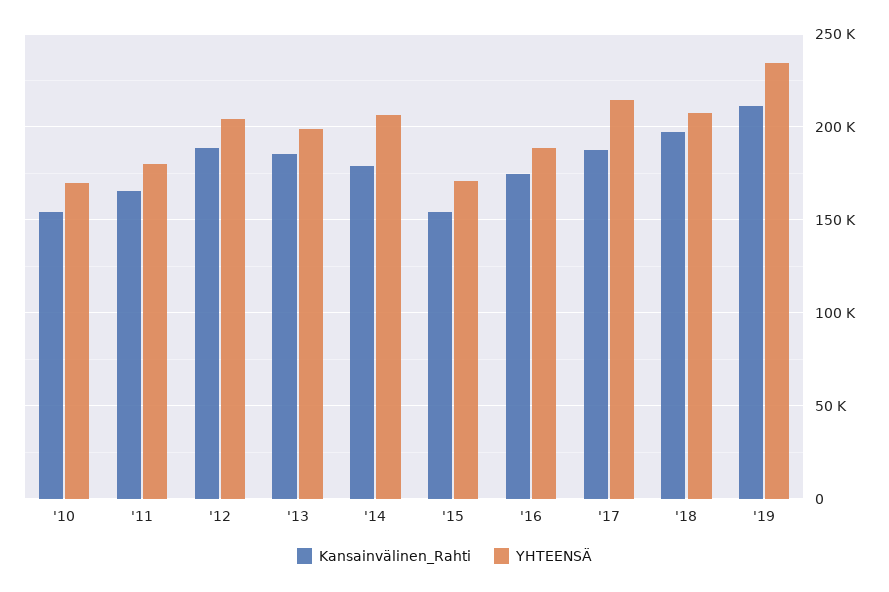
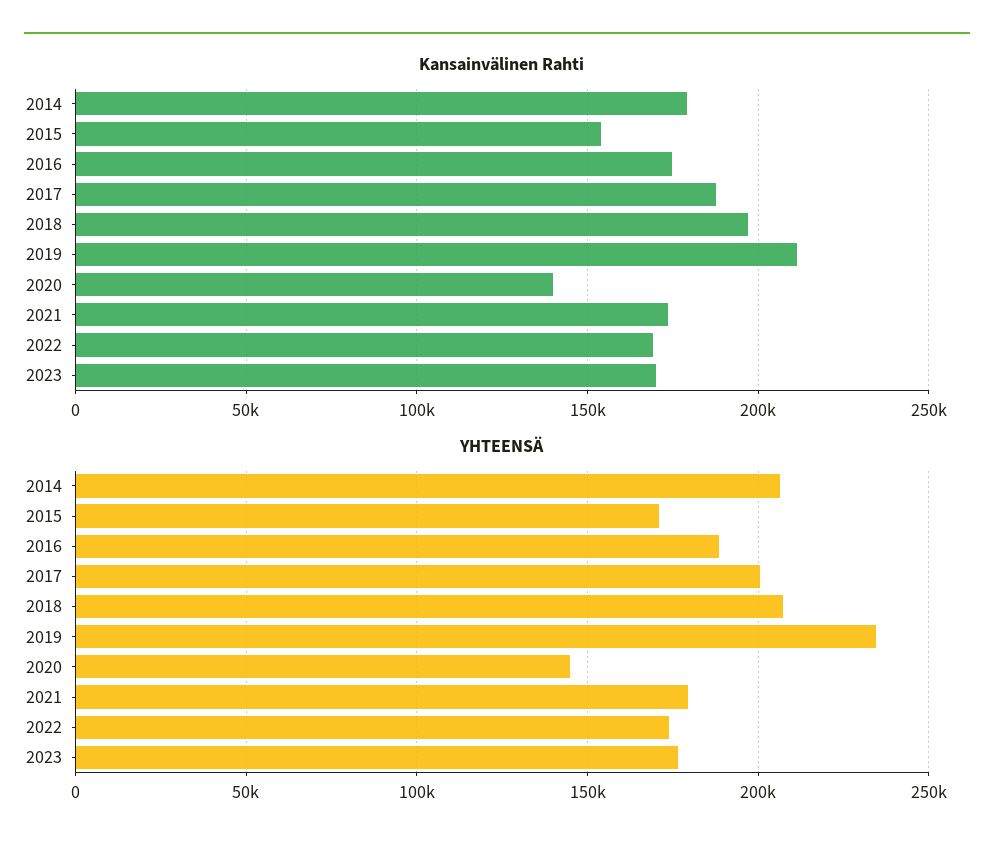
Kansainvälinen_Rahti, '10: 155000 -> none
YHTEENSÄ, '10: 170000 -> none
Kansainvälinen_Rahti, '11: 165000 -> none
YHTEENSÄ, '11: 180000 -> none
Kansainvälinen_Rahti, '12: 190000 -> none
YHTEENSÄ, '12: 205000 -> none
Kansainvälinen_Rahti, '13: 185000 -> none
YHTEENSÄ, '13: 200000 -> none
YHTEENSÄ, '17: 215000 -> 200000
Kansainvälinen_Rahti, 2020: none -> 140000
Kansainvälinen_Rahti, 2021: none -> 175000
Kansainvälinen_Rahti, 2022: none -> 170000
Kansainvälinen_Rahti, 2023: none -> 170000
YHTEENSÄ, 2020: none -> 145000
YHTEENSÄ, 2021: none -> 180000
YHTEENSÄ, 2022: none -> 175000
YHTEENSÄ, 2023: none -> 175000

